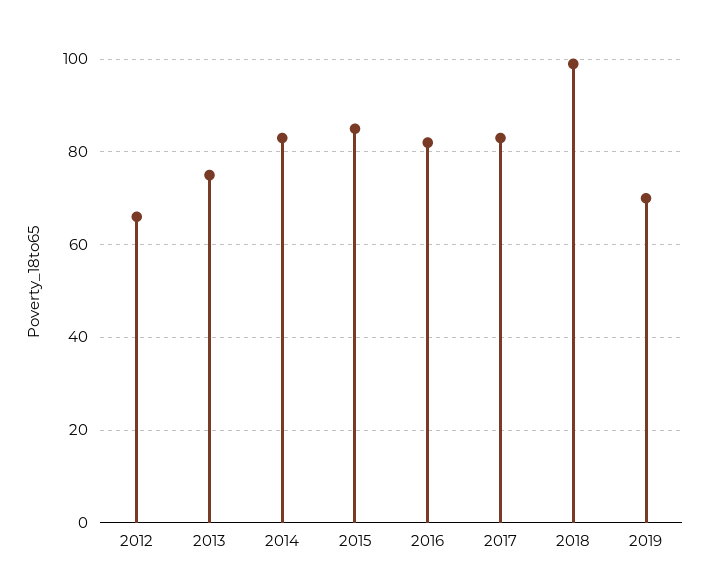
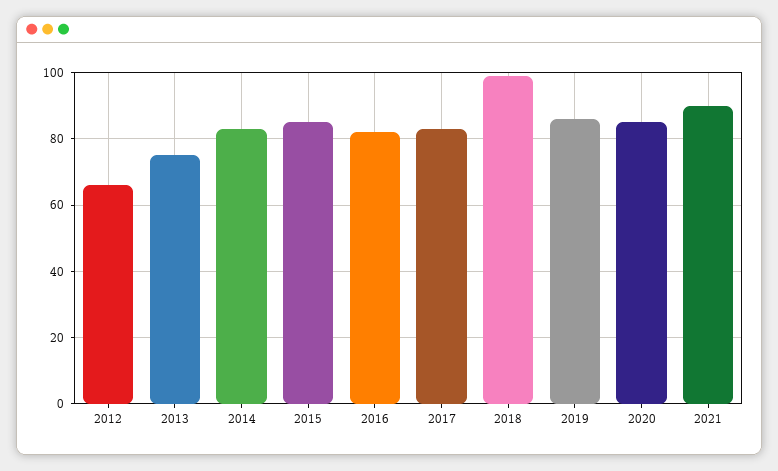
2019: 70 -> 85
2020: none -> 85
2021: none -> 90

